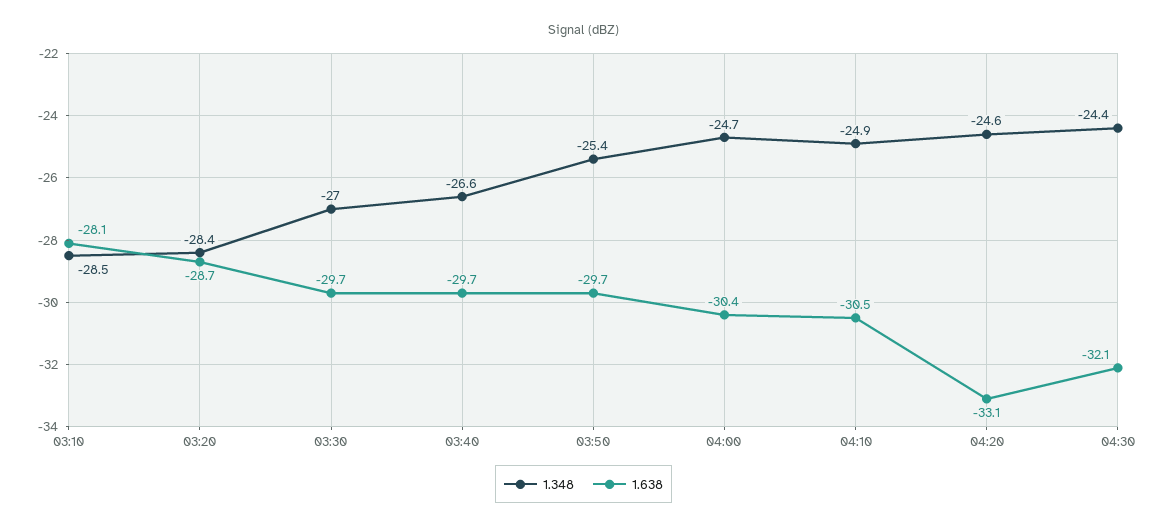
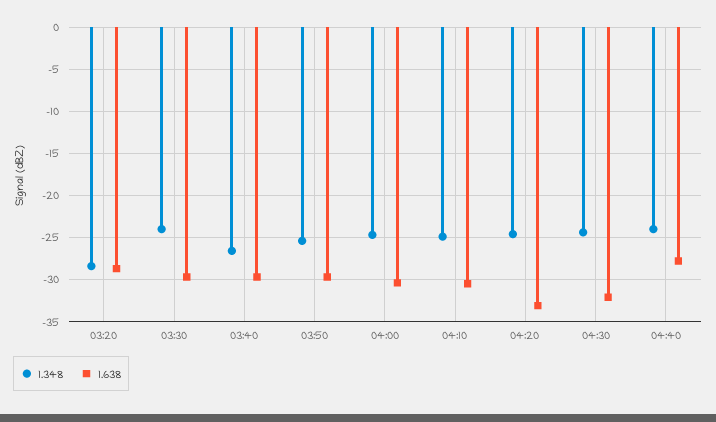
1.348, 03:10: -28.5 -> none
1.638, 03:10: -28.1 -> none
1.348, 03:30: -27 -> -24
1.348, 04:40: none -> -24
1.638, 04:40: none -> -28

